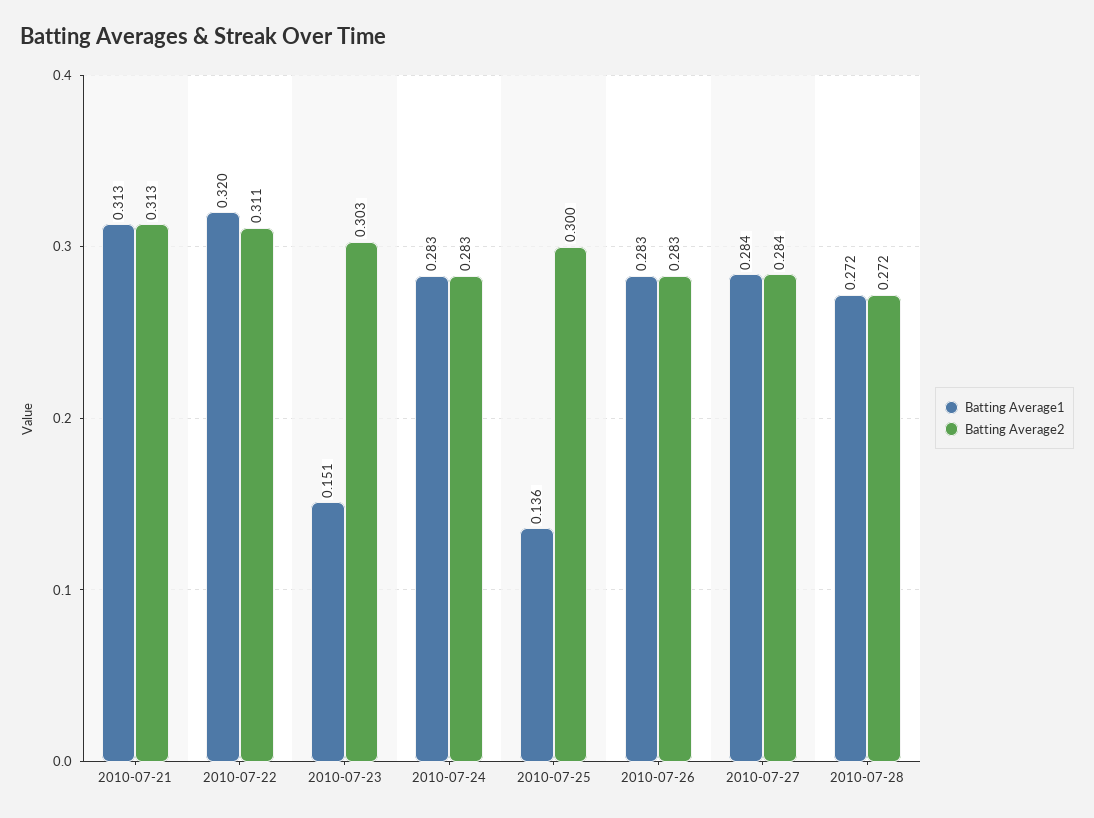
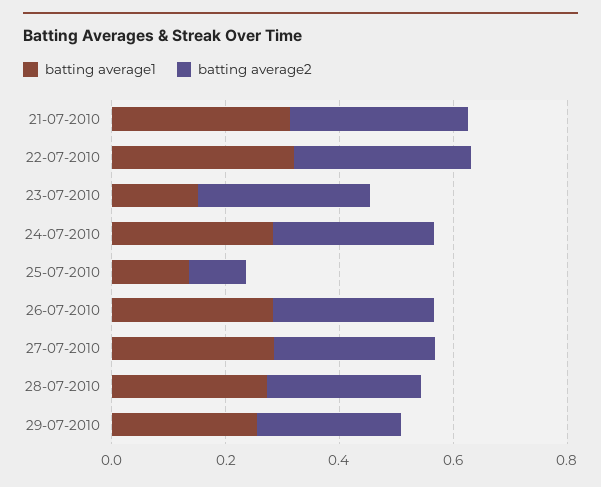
Batting Average2, 2010-07-25: 0.3 -> 0.1
Batting Average1, 29-07-2010: none -> 0.25
Batting Average2, 29-07-2010: none -> 0.25

